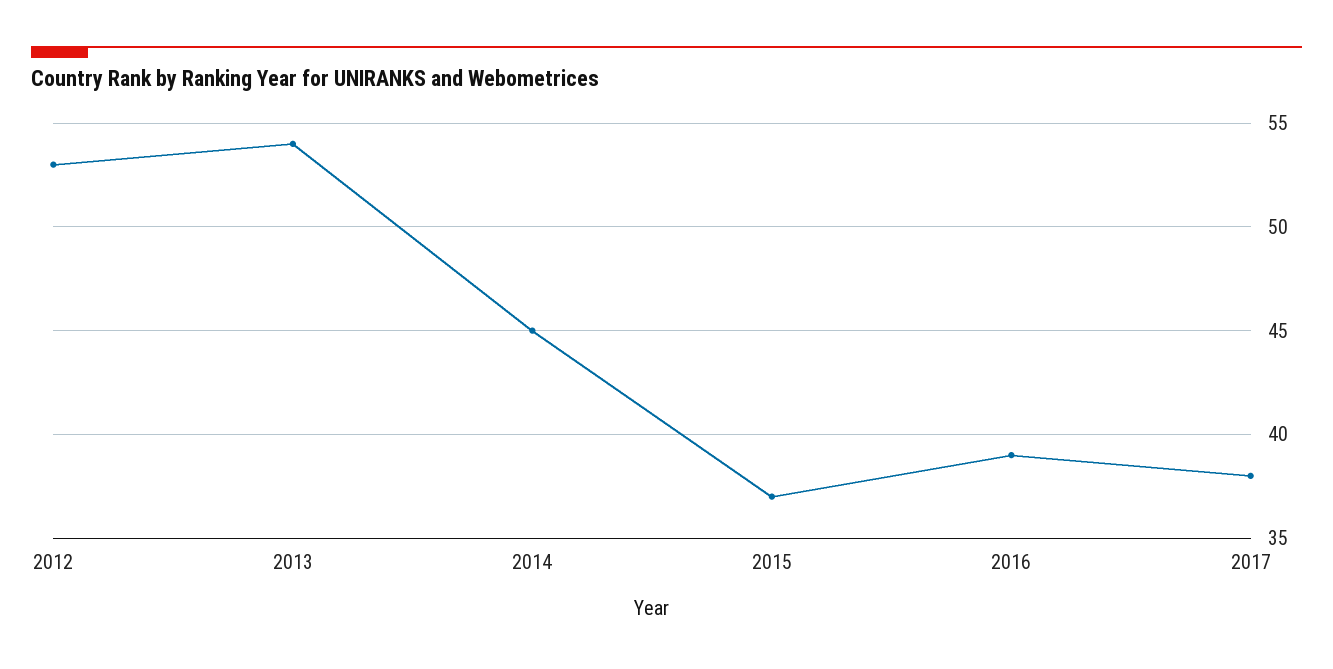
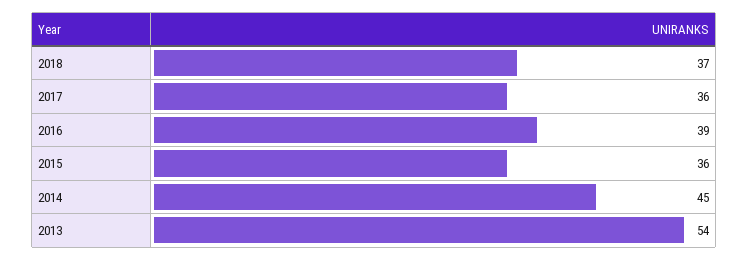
2012: 53 -> none
2015: 37 -> 36
2017: 38 -> 36
2018: none -> 37

